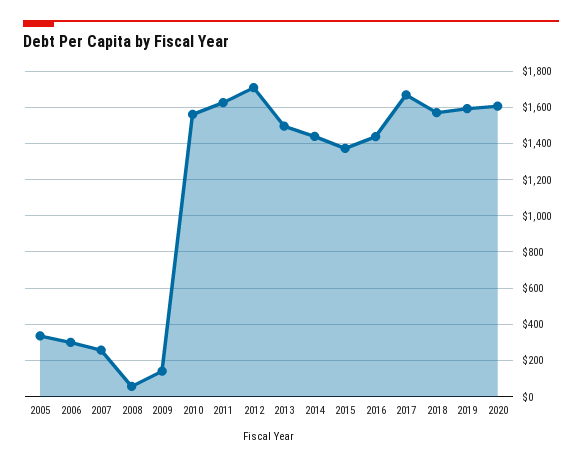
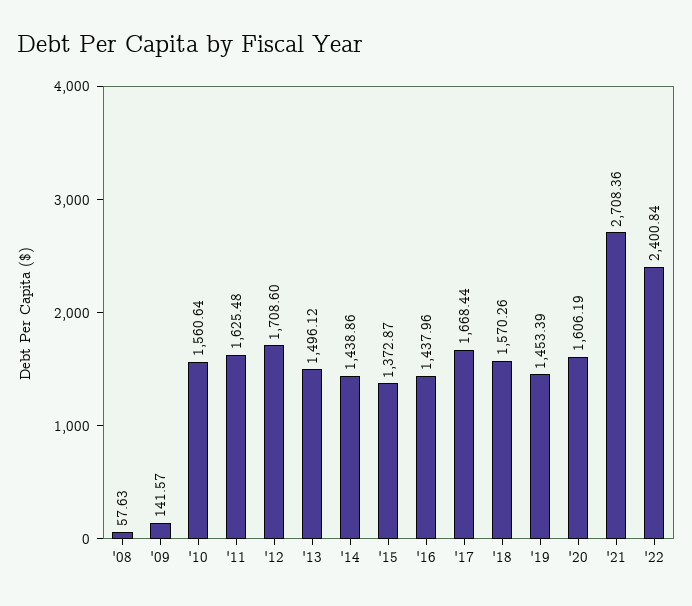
2005: 350 -> none
2006: 300 -> none
2007: 250 -> none
2019: 1600 -> 1453.39
'21: none -> 2708.36
'22: none -> 2400.84

